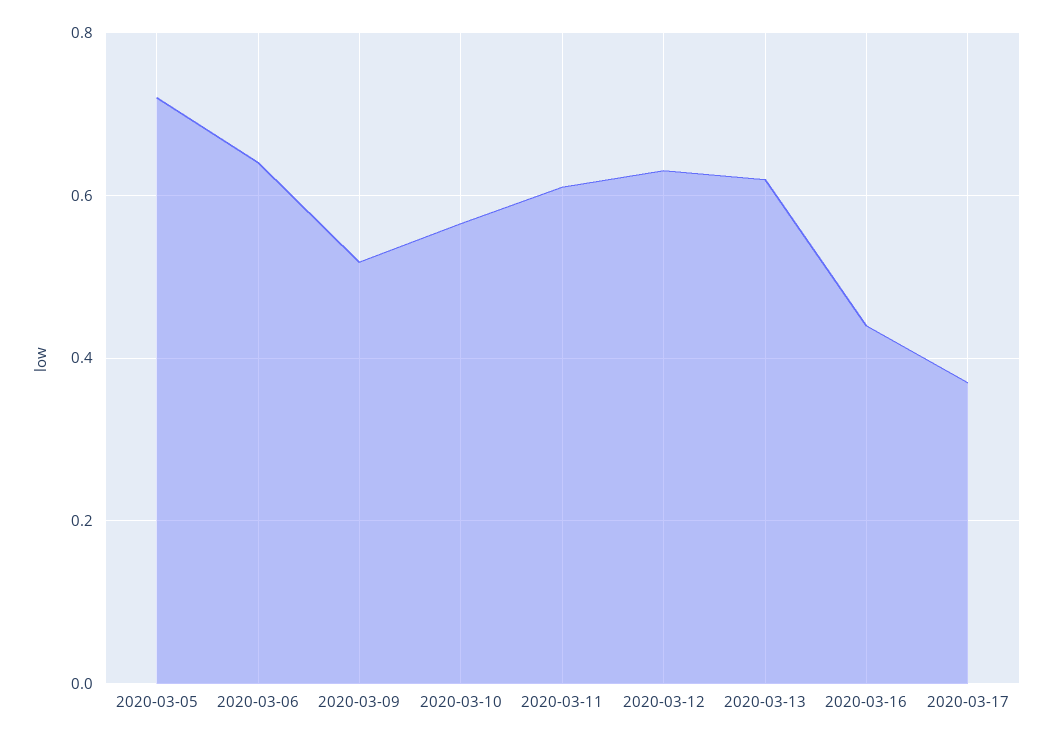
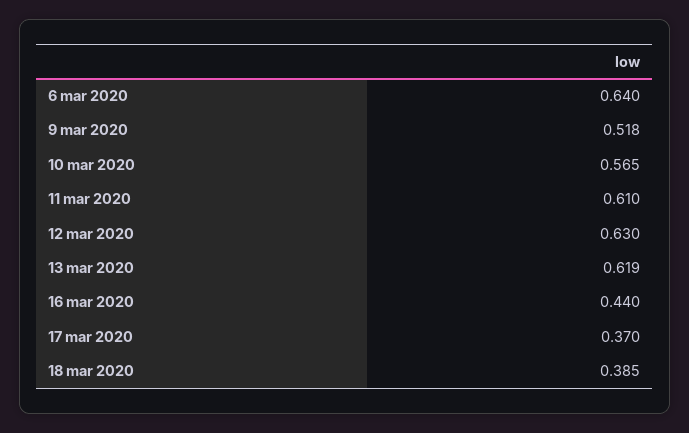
2020-03-05: 0.72 -> none
18 mar 2020: none -> 0.385

